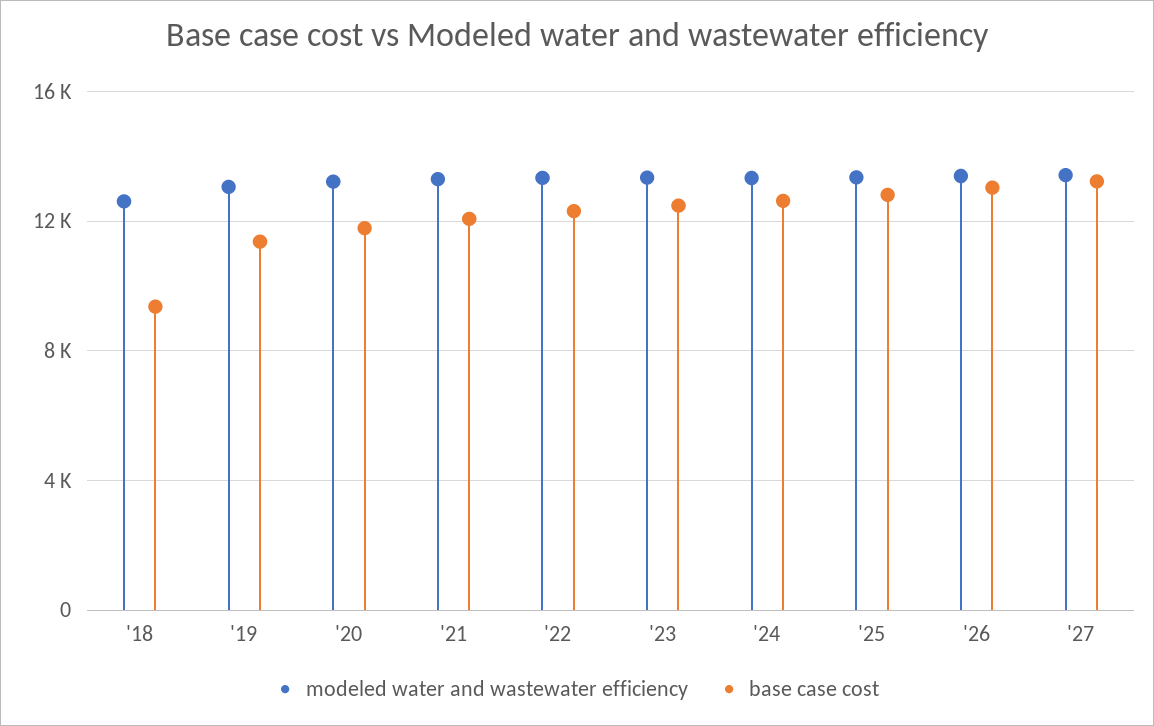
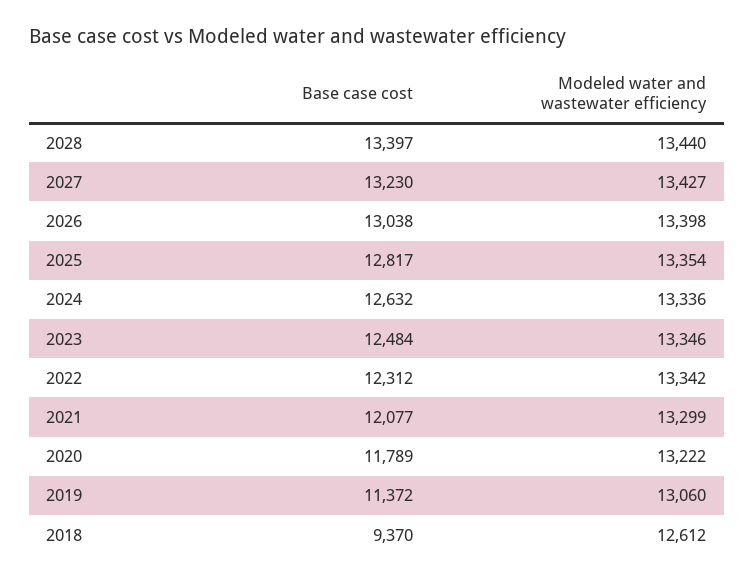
base case cost, 2028: none -> 13397
modeled water and wastewater efficiency, 2028: none -> 13440

